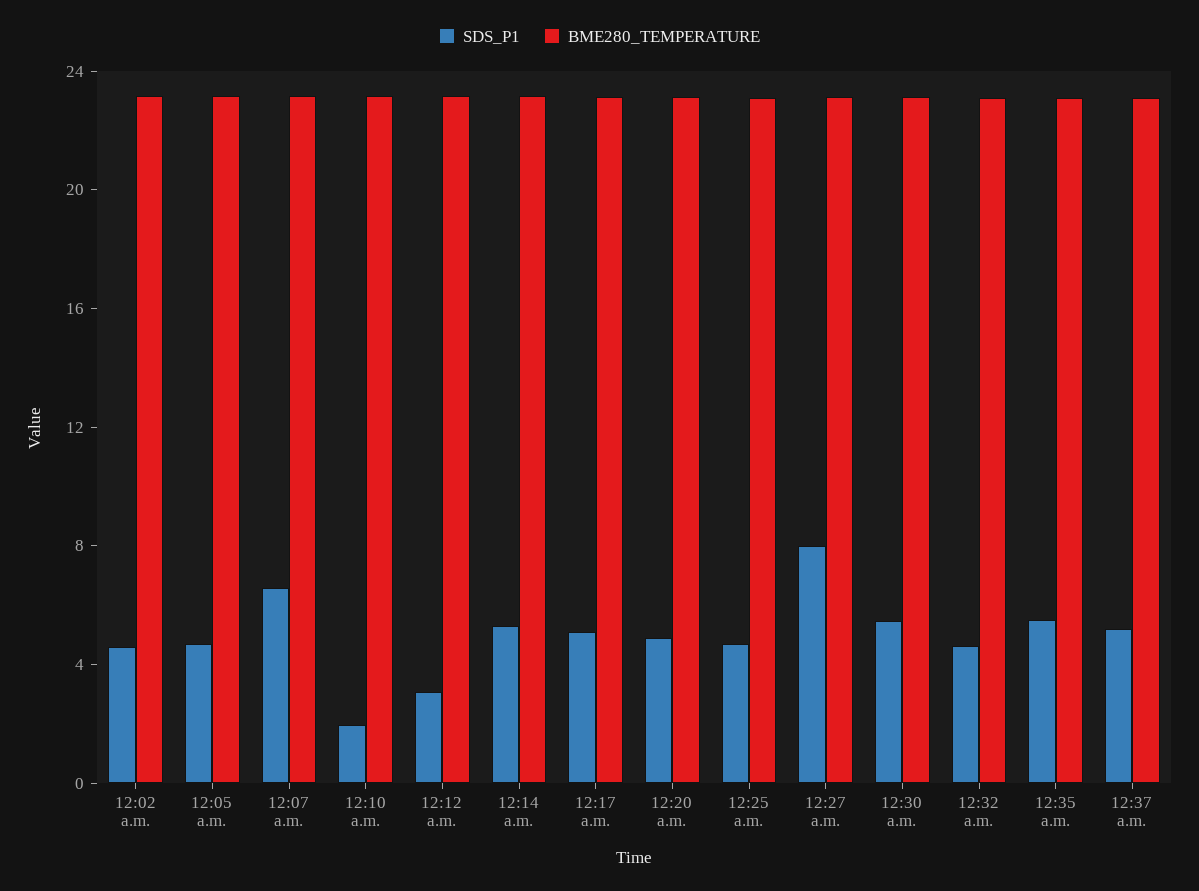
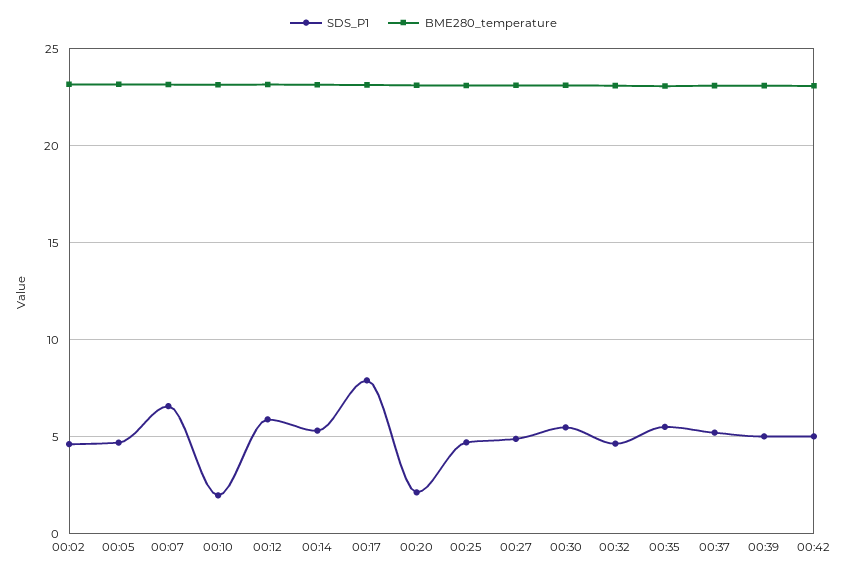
SDS_P1, 12:12 a.m.: 3 -> 6
SDS_P1, 12:17 a.m.: 5 -> 8
SDS_P1, 12:20 a.m.: 5 -> 2
SDS_P1, 12:27 a.m.: 8 -> 5
SDS_P1, 00:39: none -> 5
BME280_TEMPERATURE, 00:39: none -> 23
SDS_P1, 00:42: none -> 5
BME280_TEMPERATURE, 00:42: none -> 23

